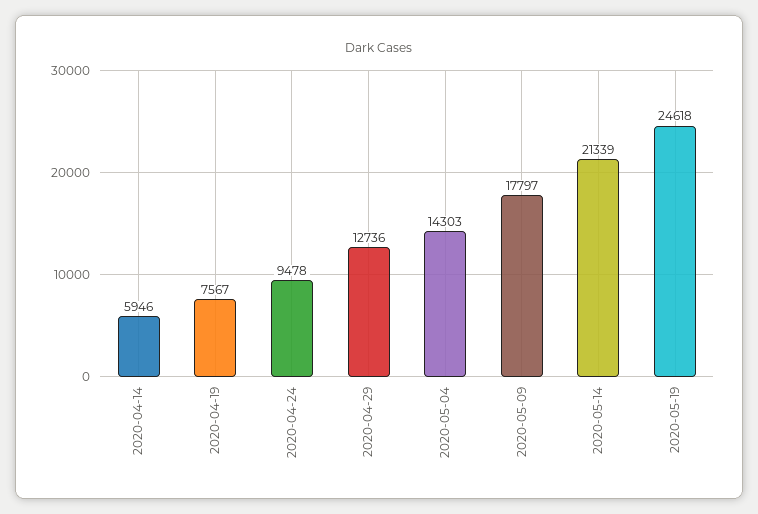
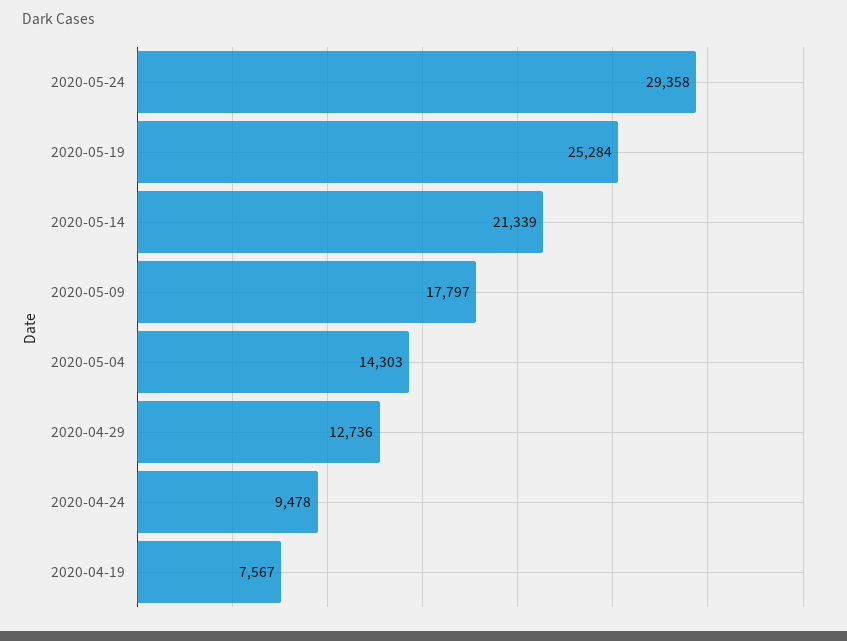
2020-04-14: 5946 -> none
2020-05-19: 24618 -> 25284
2020-05-24: none -> 29358

